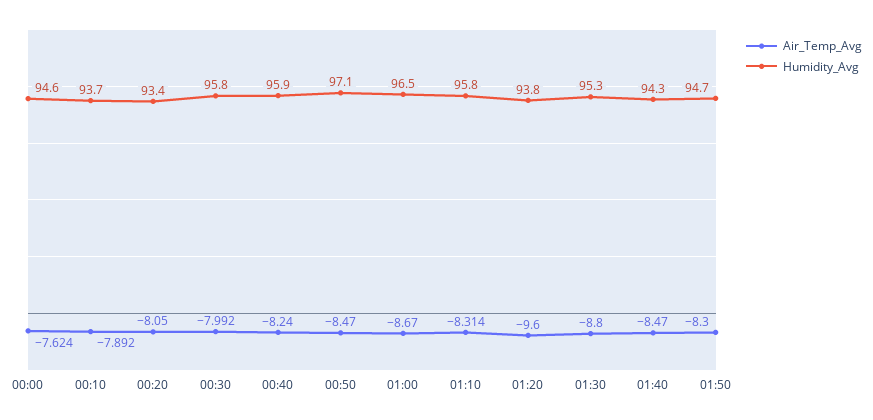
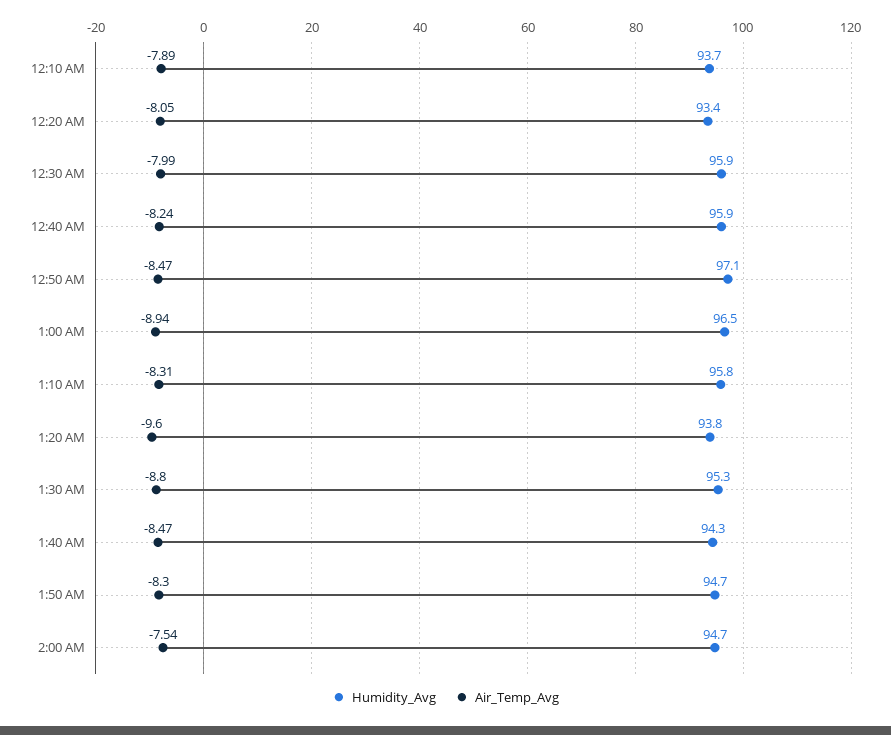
Air_Temp_Avg, 00:00: -7.624 -> none
Humidity_Avg, 00:00: 94.6 -> none
Humidity_Avg, 00:30: 95.8 -> 95.9
Air_Temp_Avg, 01:00: -8.67 -> -8.94
Humidity_Avg, 2:00 AM: none -> 94.7
Air_Temp_Avg, 2:00 AM: none -> -7.54

